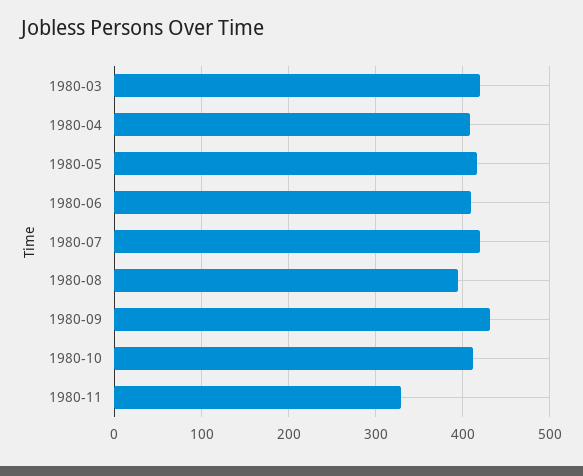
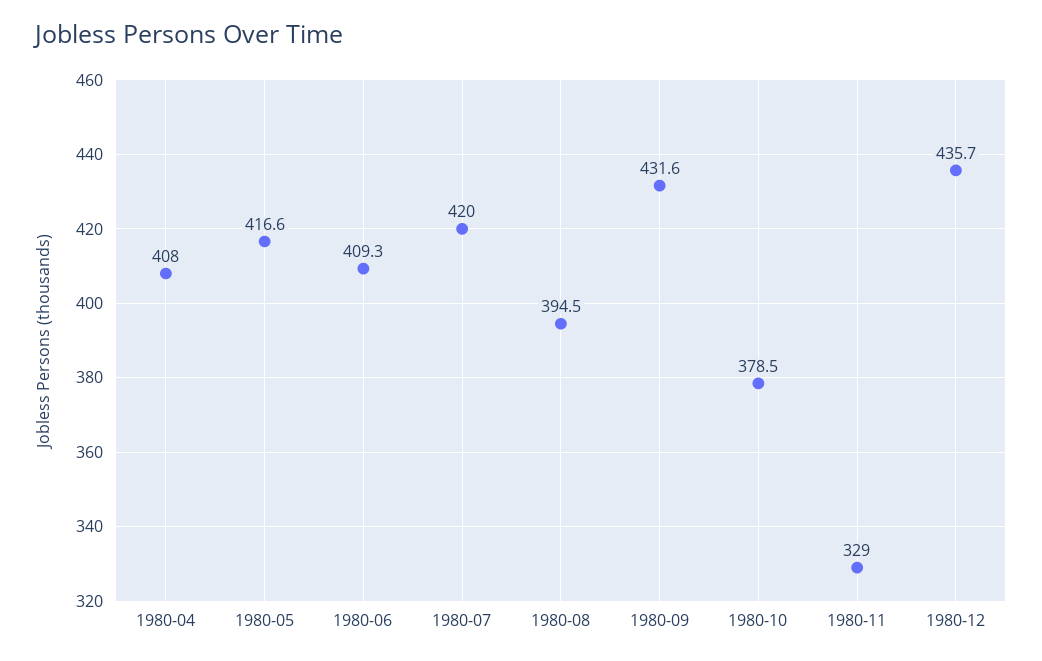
1980-03: 420 -> none
1980-10: 410 -> 378.5
1980-12: none -> 435.7

